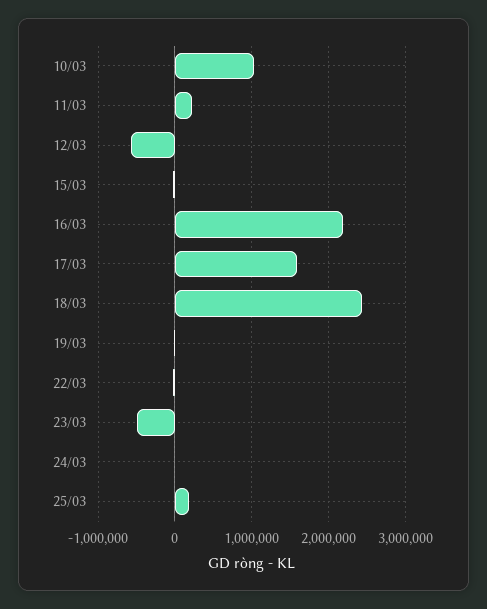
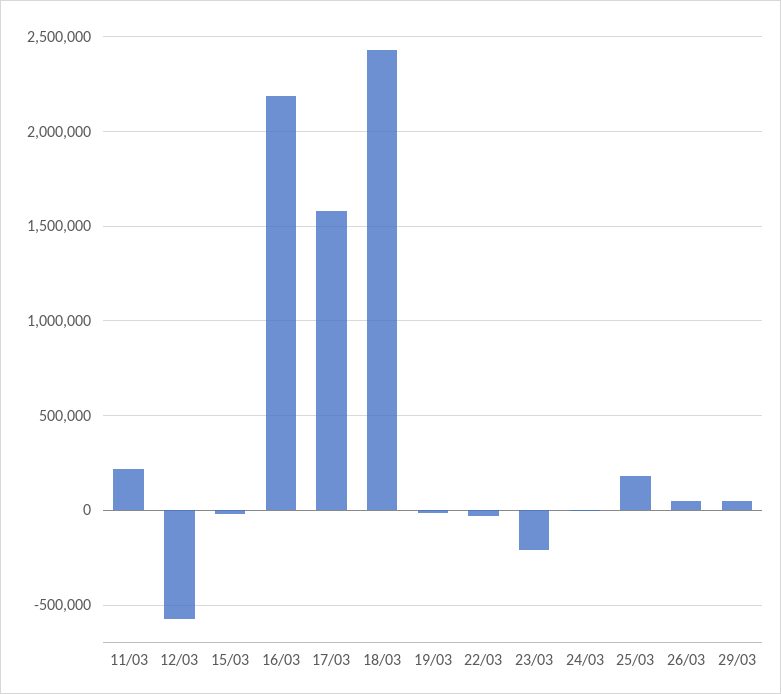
10/03: 1000000 -> none
23/03: -500000 -> -200000
26/03: none -> 50000
29/03: none -> 50000

